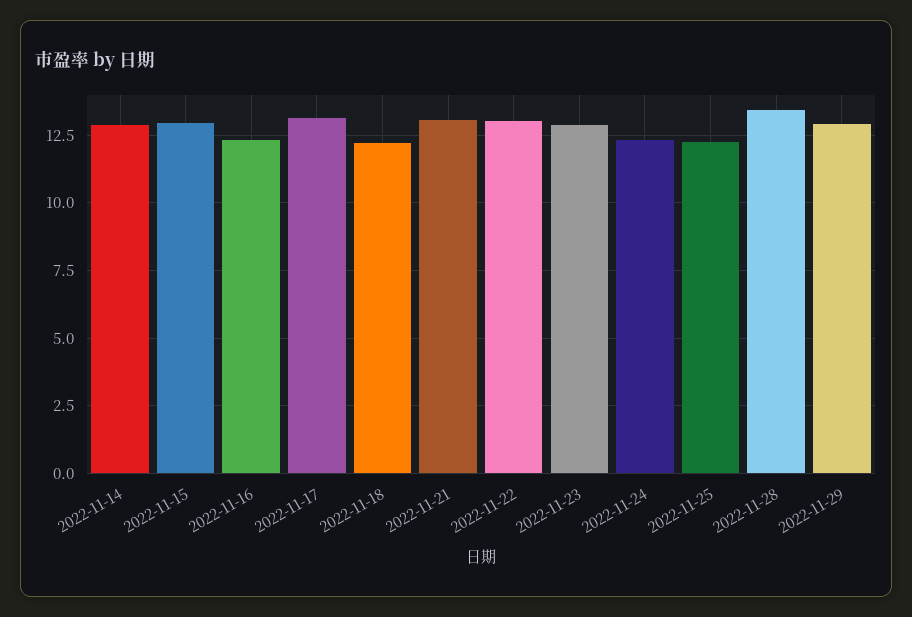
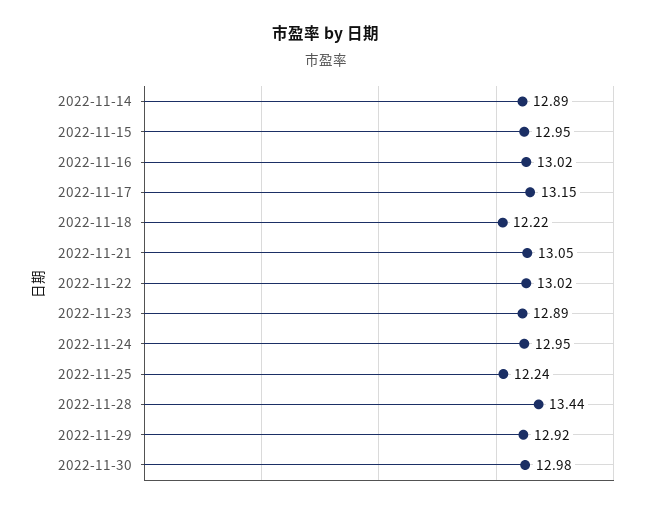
2022-11-16: 12.25 -> 13.02
2022-11-24: 12.25 -> 12.95
2022-11-30: none -> 12.98

